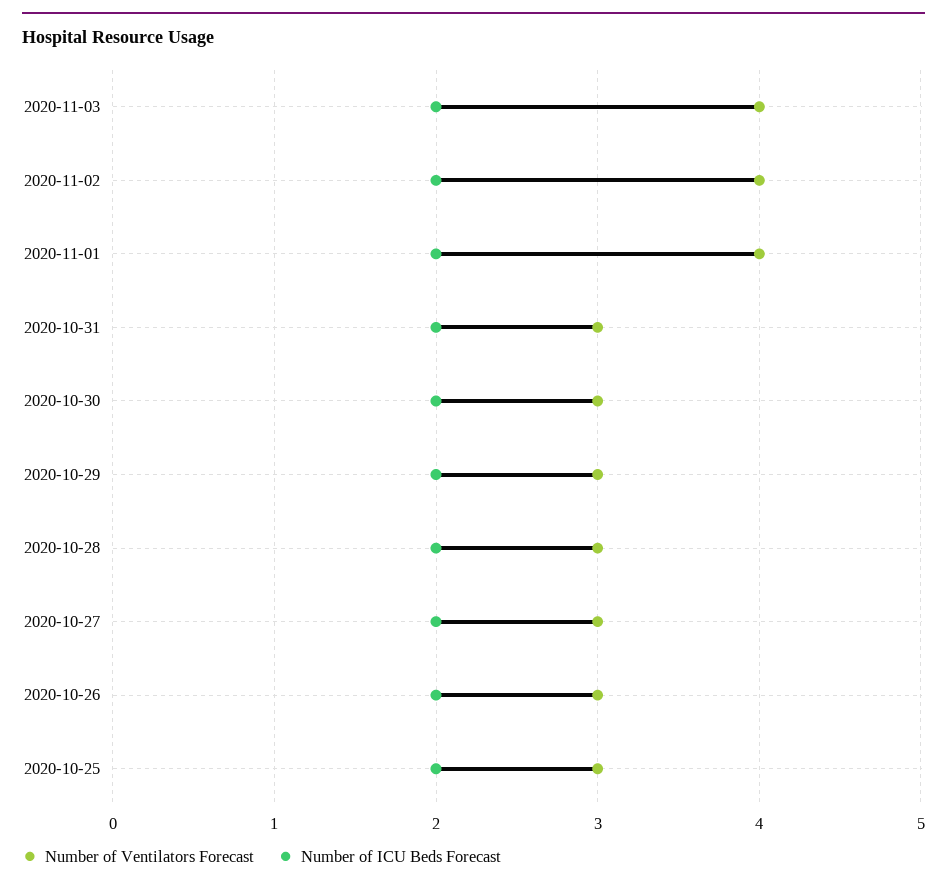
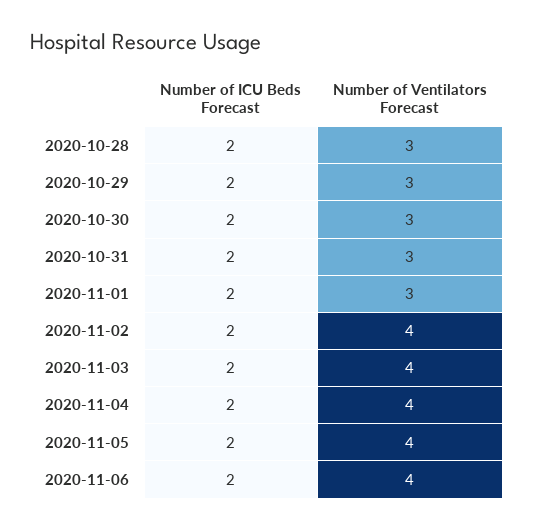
Number of Ventilators Forecast, 2020-11-01: 4 -> 3
Number of Ventilators Forecast, 2020-10-27: 3 -> none
Number of ICU Beds Forecast, 2020-10-27: 2 -> none
Number of Ventilators Forecast, 2020-10-26: 3 -> none
Number of ICU Beds Forecast, 2020-10-26: 2 -> none
Number of Ventilators Forecast, 2020-10-25: 3 -> none
Number of ICU Beds Forecast, 2020-10-25: 2 -> none
Number of ICU Beds Forecast, 2020-11-04: none -> 2
Number of Ventilators Forecast, 2020-11-04: none -> 4
Number of ICU Beds Forecast, 2020-11-05: none -> 2
Number of Ventilators Forecast, 2020-11-05: none -> 4
Number of ICU Beds Forecast, 2020-11-06: none -> 2
Number of Ventilators Forecast, 2020-11-06: none -> 4

